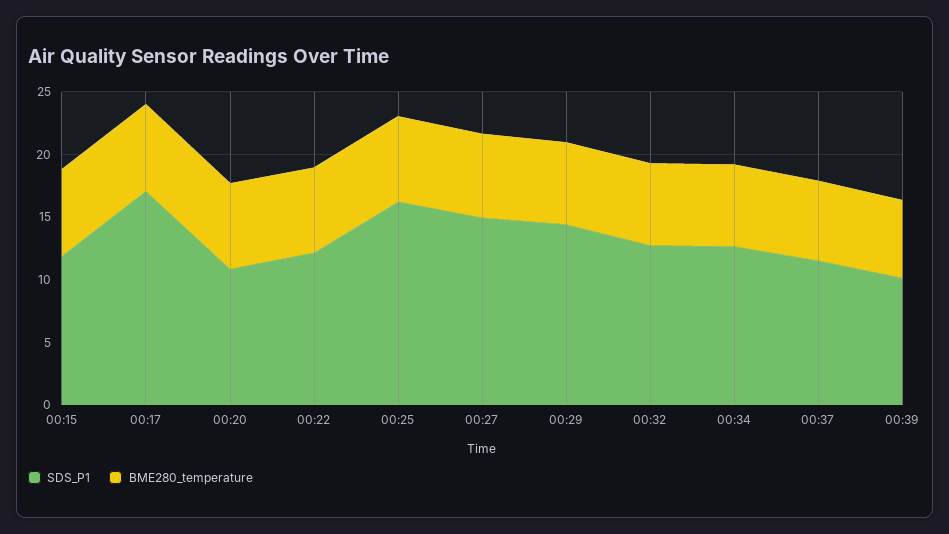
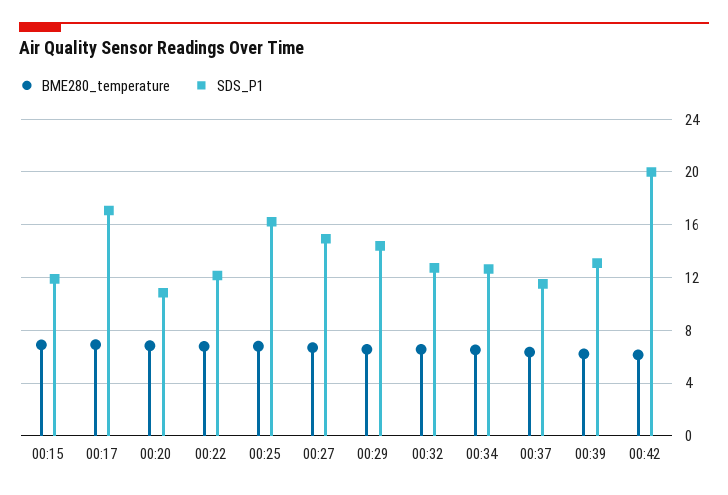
SDS_P1, 00:39: 10 -> 13
BME280_temperature, 00:42: none -> 6
SDS_P1, 00:42: none -> 20

